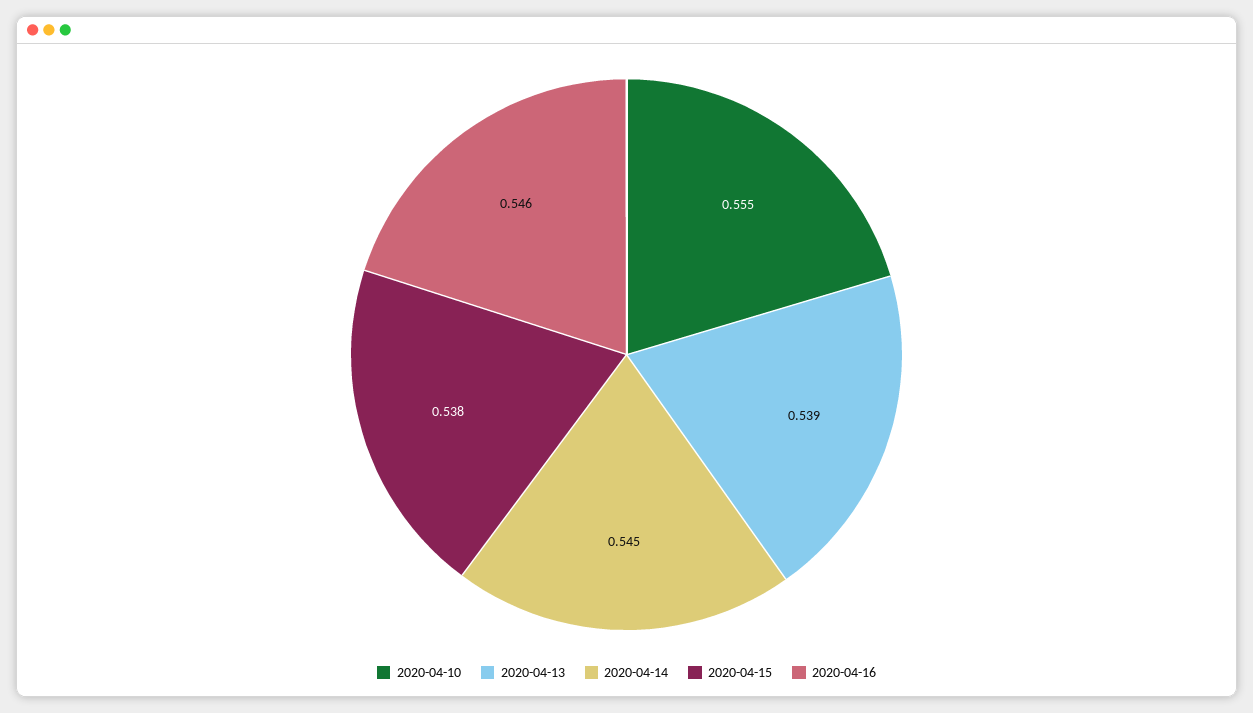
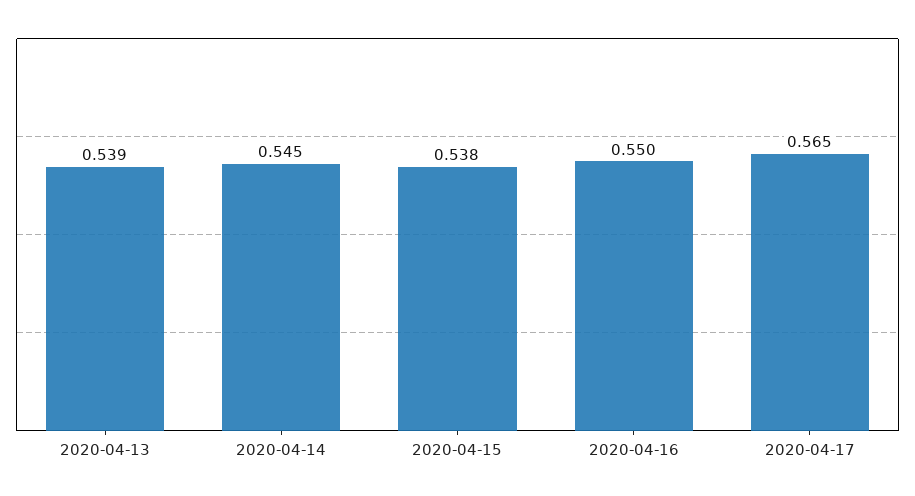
2020-04-10: 0.555 -> none
2020-04-16: 0.546 -> 0.55
2020-04-17: none -> 0.565

